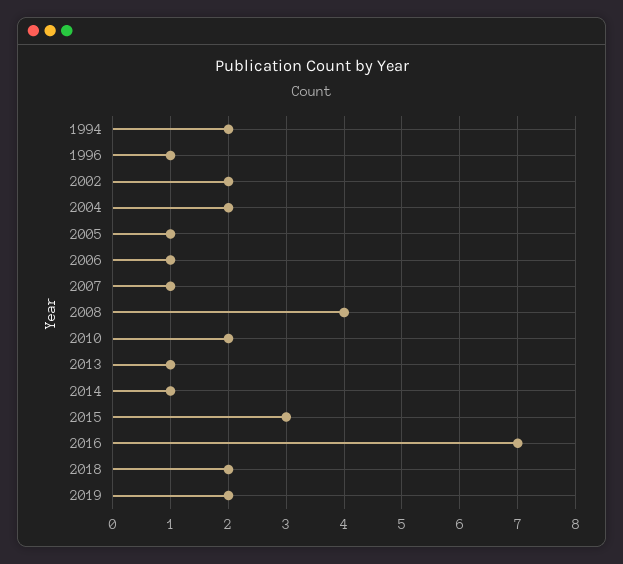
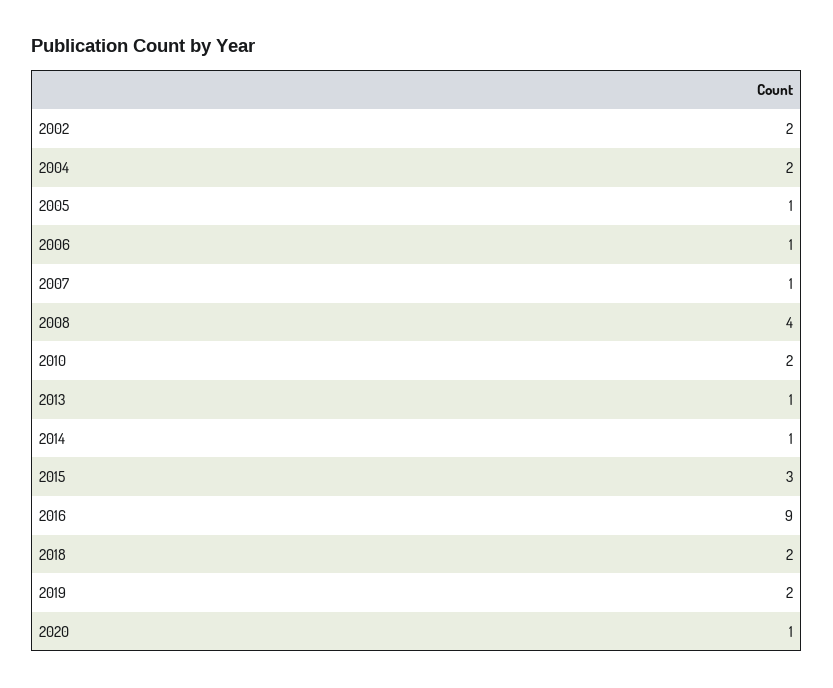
1994: 2 -> none
1996: 1 -> none
2016: 7 -> 9
2020: none -> 1

